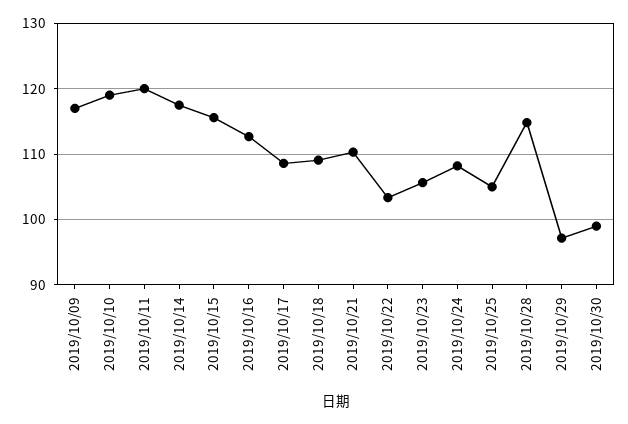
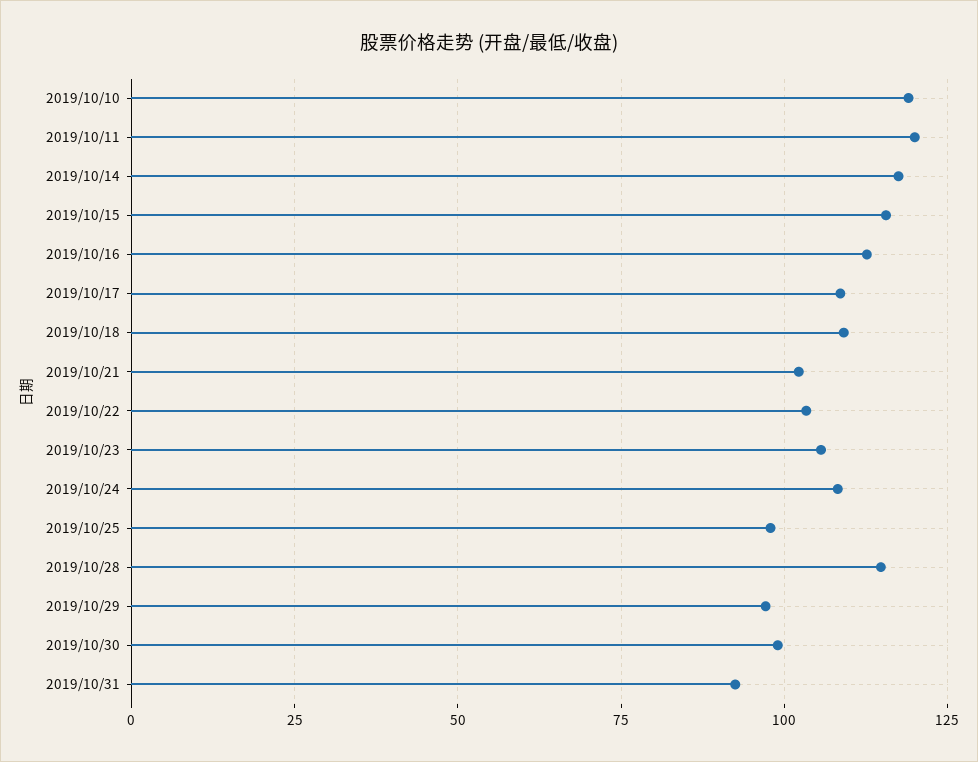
2019/10/09: 117 -> none
2019/10/21: 110 -> 102.5
2019/10/25: 105 -> 97.5
2019/10/31: none -> 92.5

